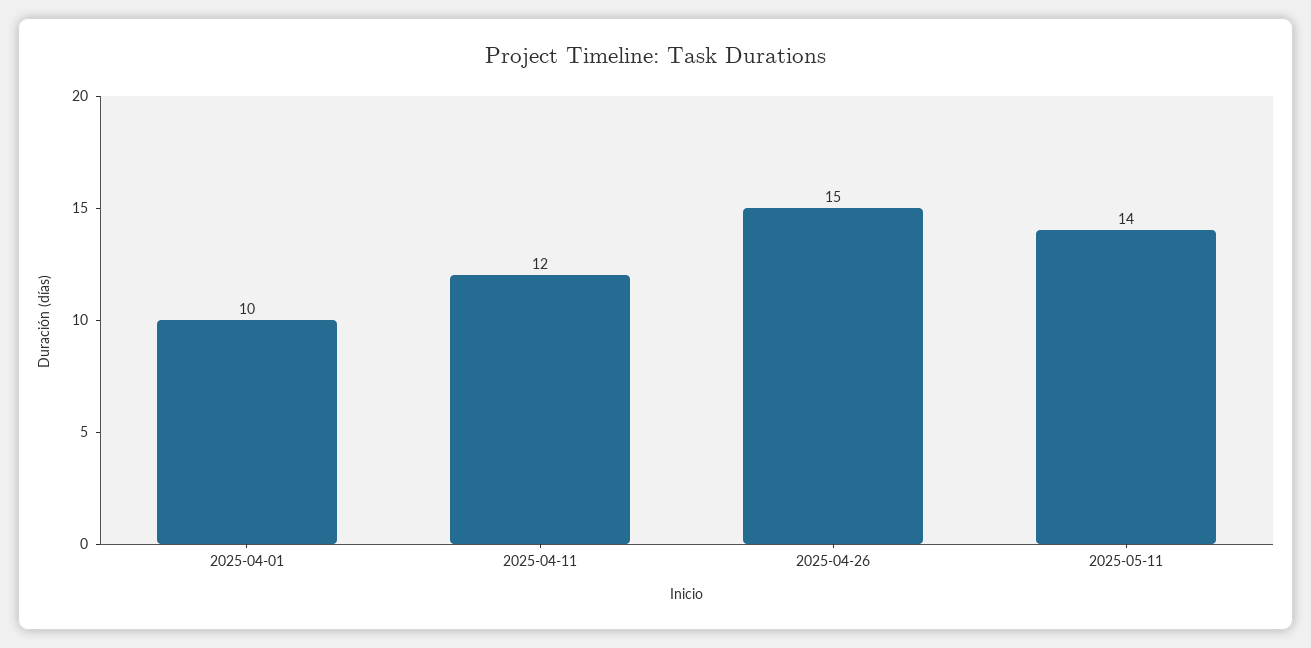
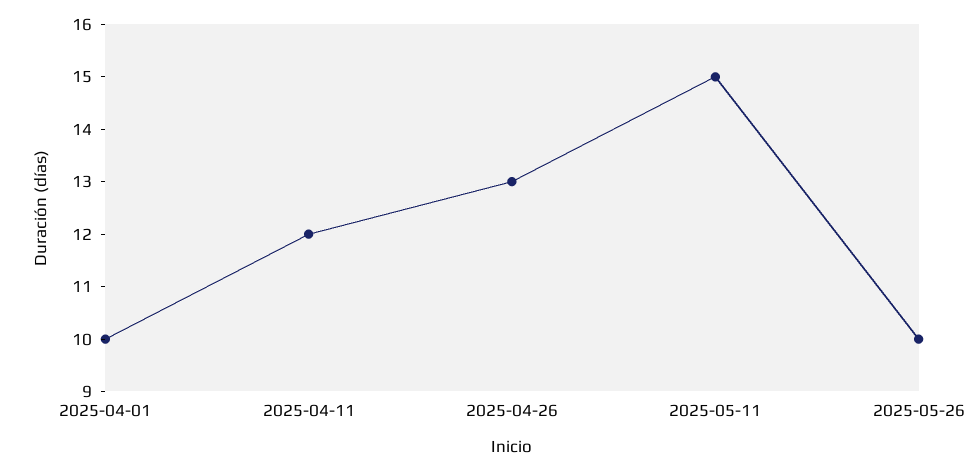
2025-04-26: 15 -> 13
2025-05-11: 14 -> 15
2025-05-26: none -> 10

